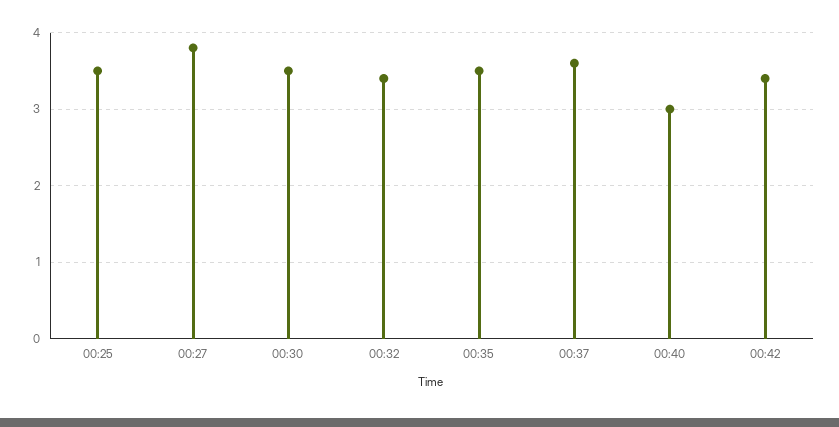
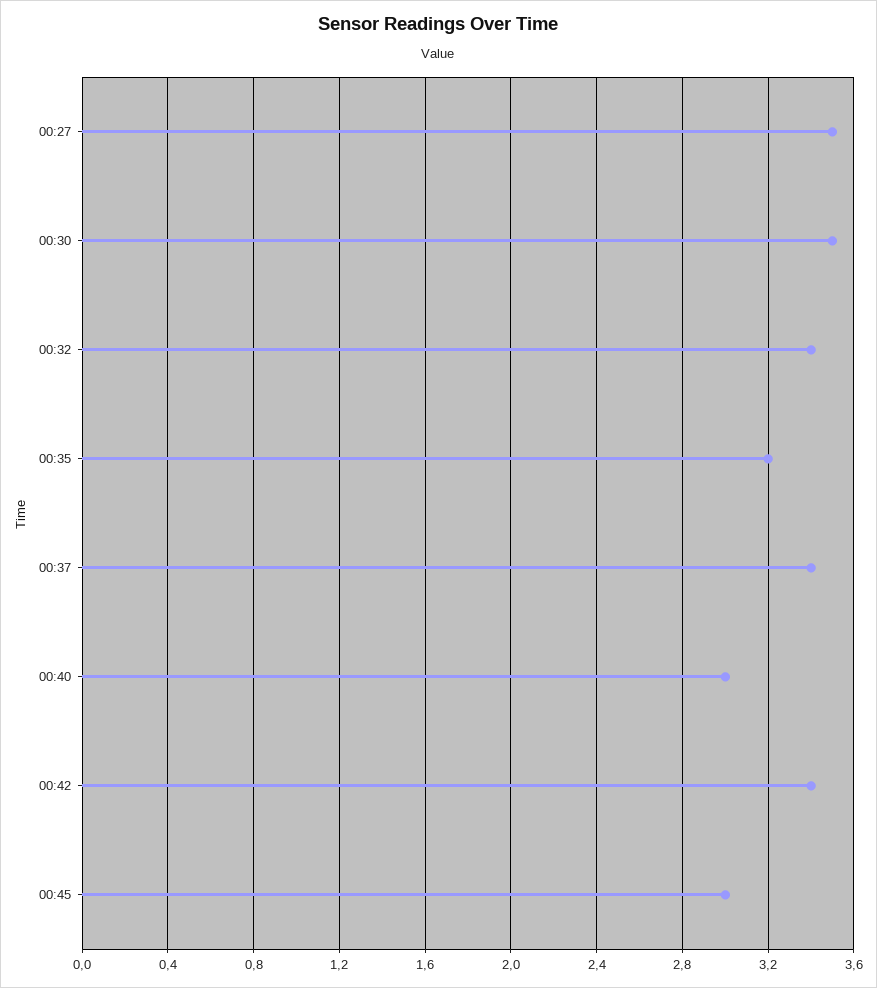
00:25: 3.5 -> none
00:27: 3.8 -> 3.5
00:35: 3.5 -> 3.2
00:37: 3.6 -> 3.4
00:45: none -> 3

